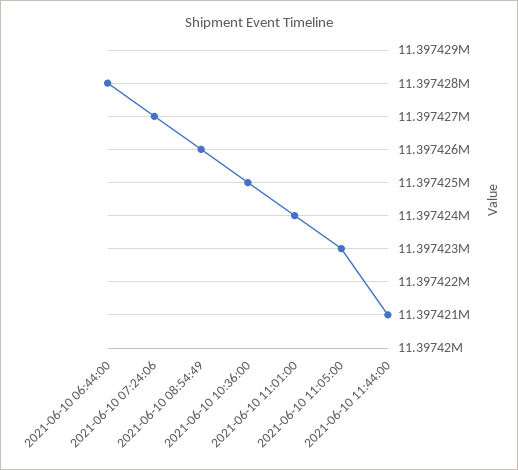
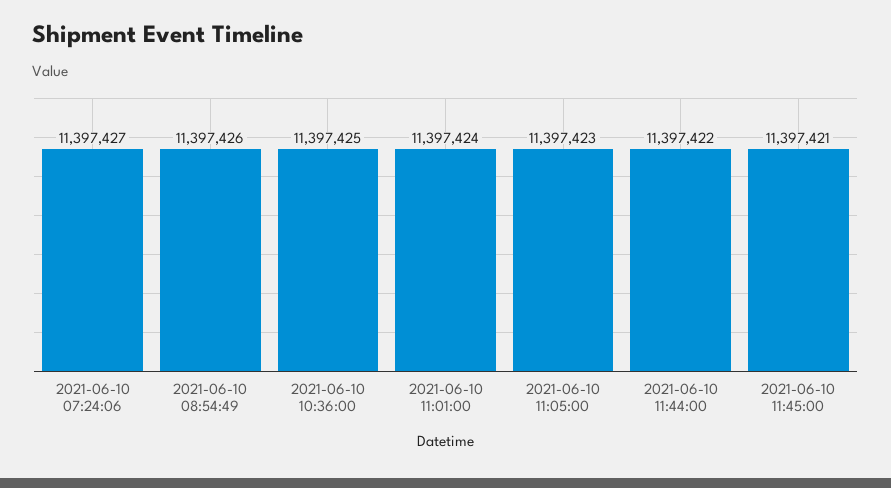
2021-06-10 06:44:00: 11397428 -> none
2021-06-10 11:44:00: 11397421 -> 11397422
2021-06-10 11:45:00: none -> 11397421

